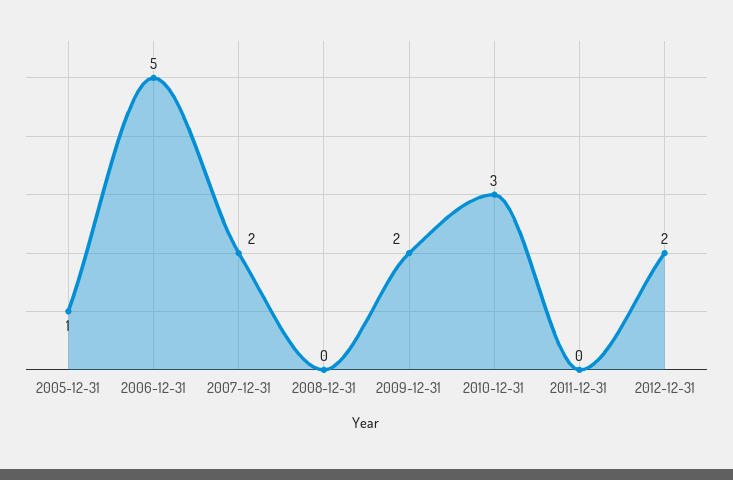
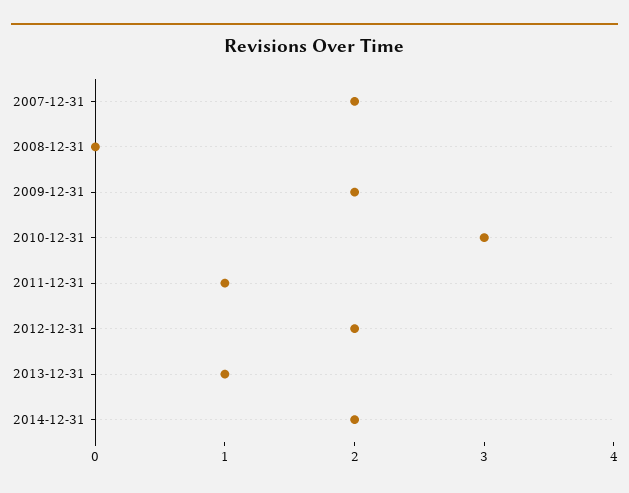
2005-12-31: 1 -> none
2006-12-31: 5 -> none
2011-12-31: 0 -> 1
2013-12-31: none -> 1
2014-12-31: none -> 2

